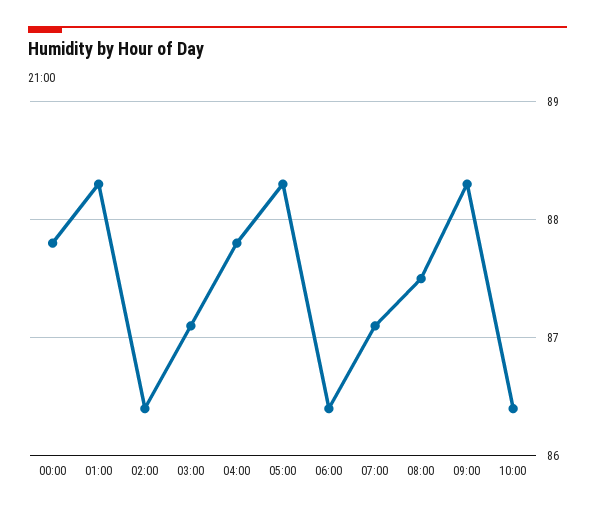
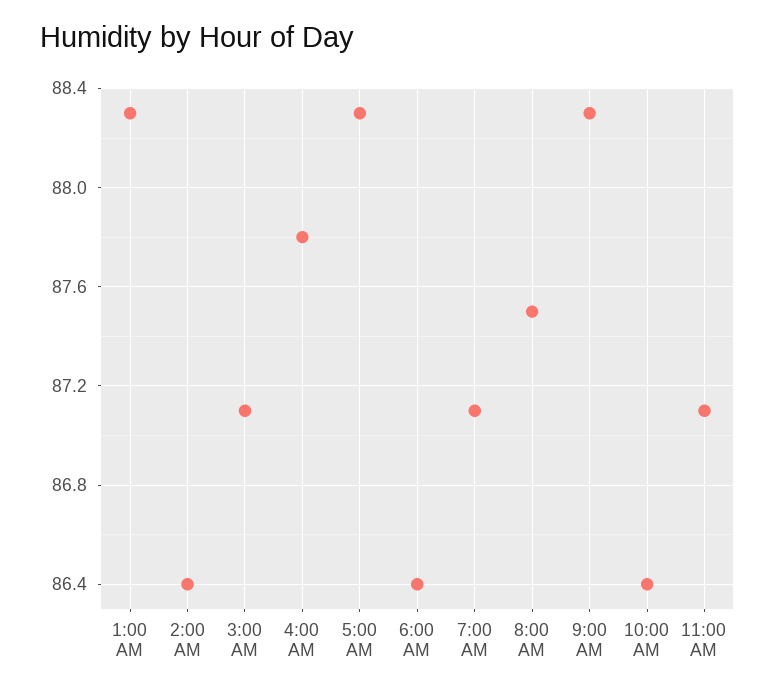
00:00: 87.8 -> none
11:00 AM: none -> 87.1

